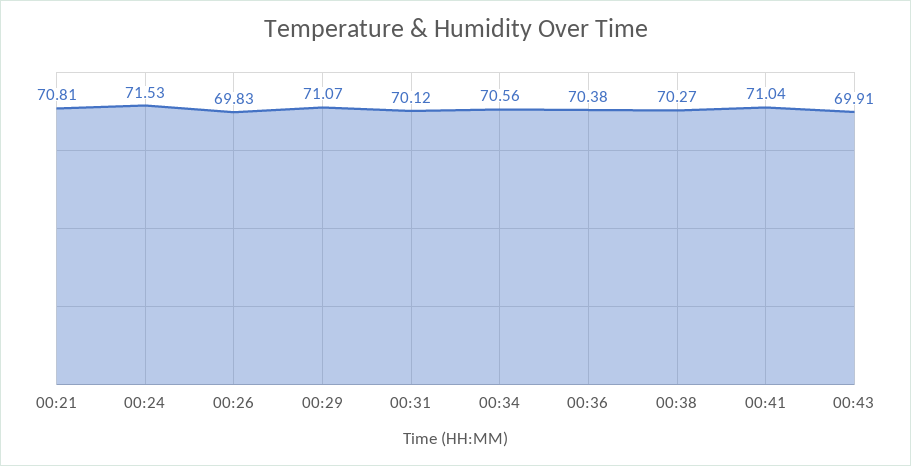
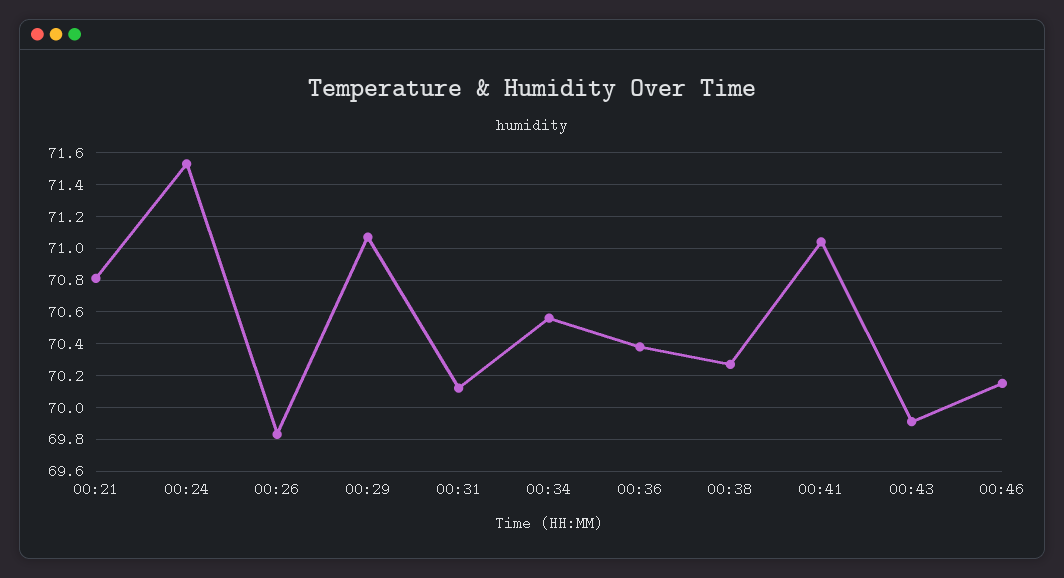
00:46: none -> 70.15

